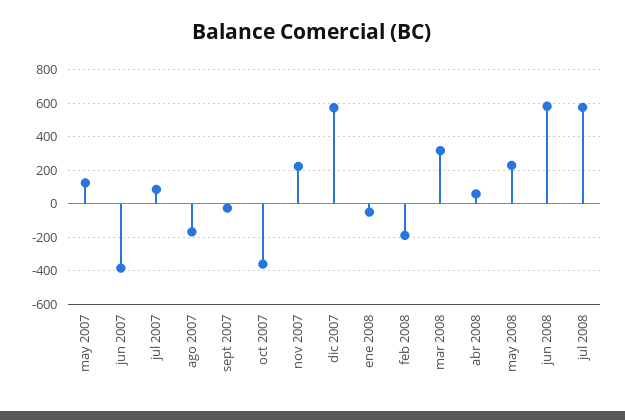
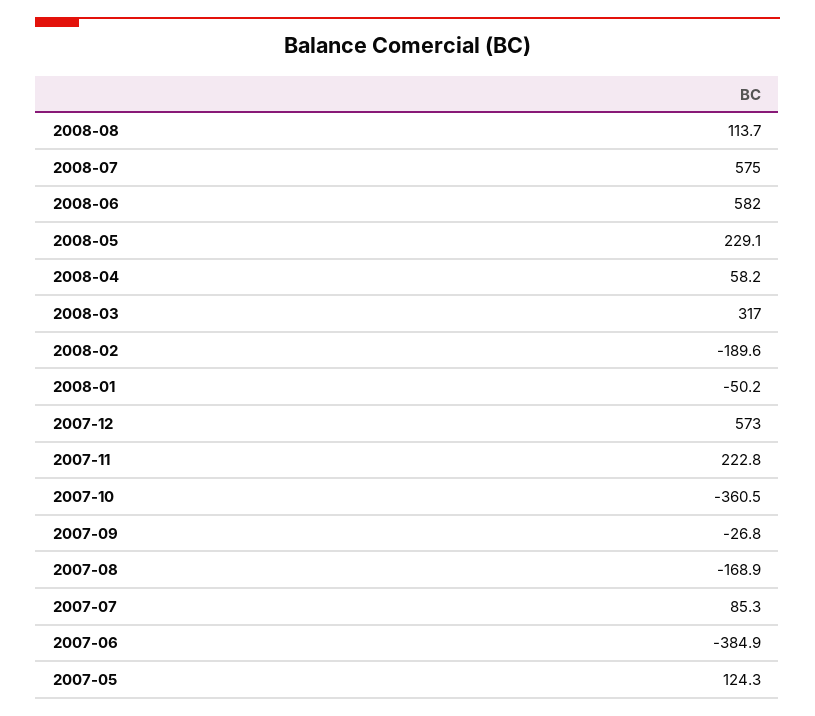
2008-08: none -> 113.7

